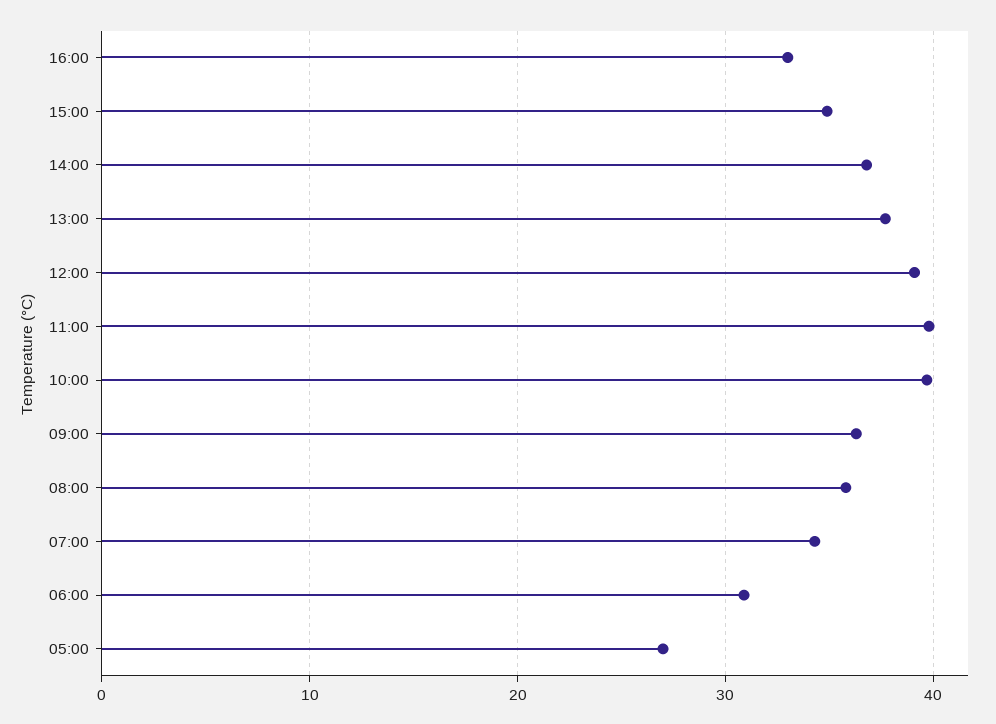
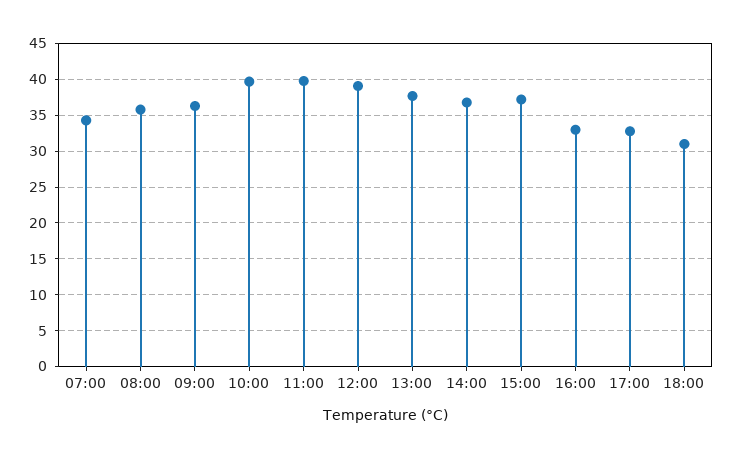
15:00: 35 -> 37
06:00: 31 -> none
05:00: 27 -> none
17:00: none -> 33
18:00: none -> 31

